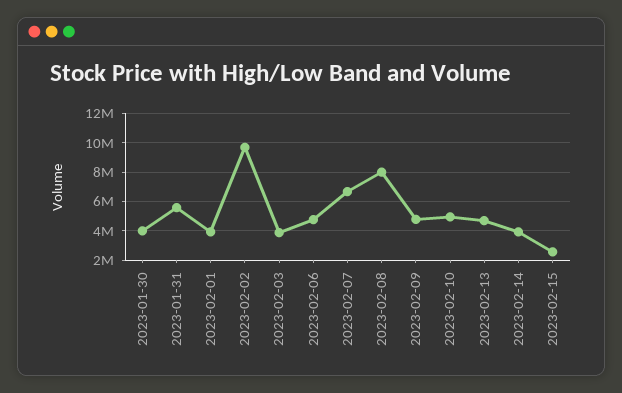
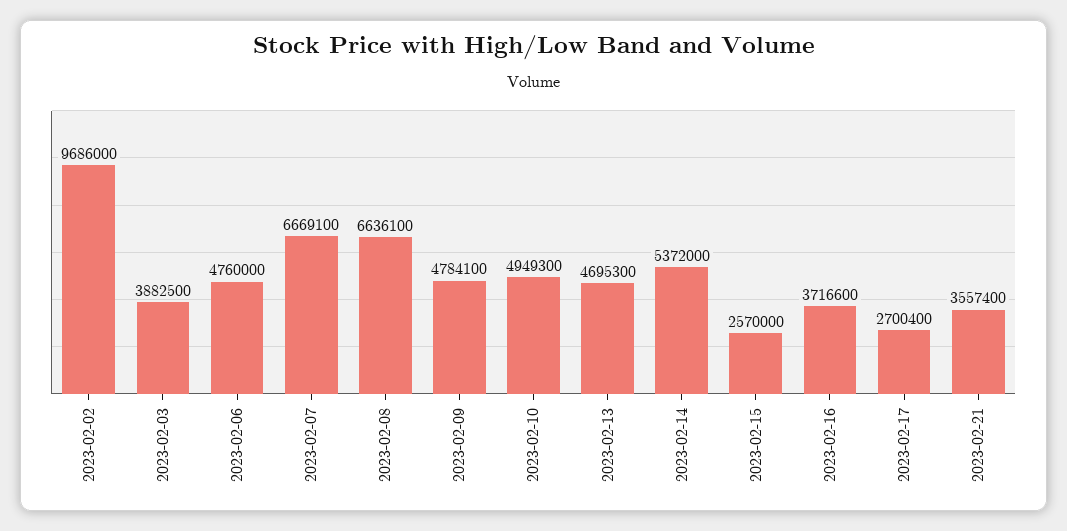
2023-01-30: 4000000 -> none
2023-01-31: 5500000 -> none
2023-02-01: 4000000 -> none
2023-02-08: 8000000 -> 6636100
2023-02-14: 4000000 -> 5372000
2023-02-16: none -> 3716600
2023-02-17: none -> 2700400
2023-02-21: none -> 3557400

